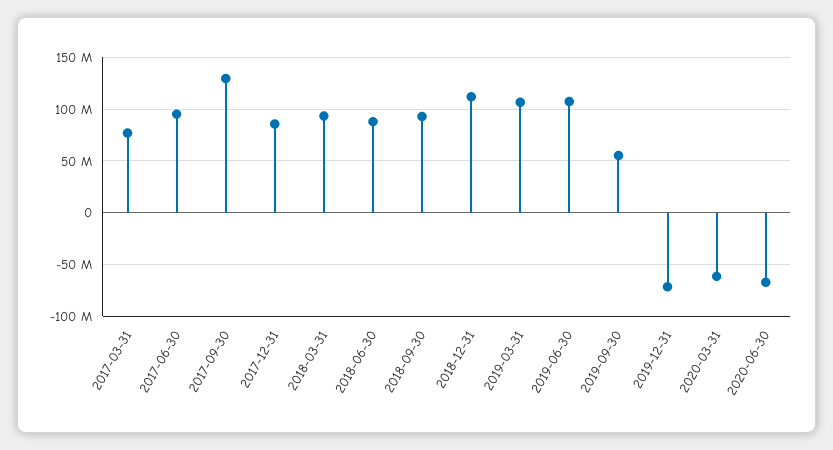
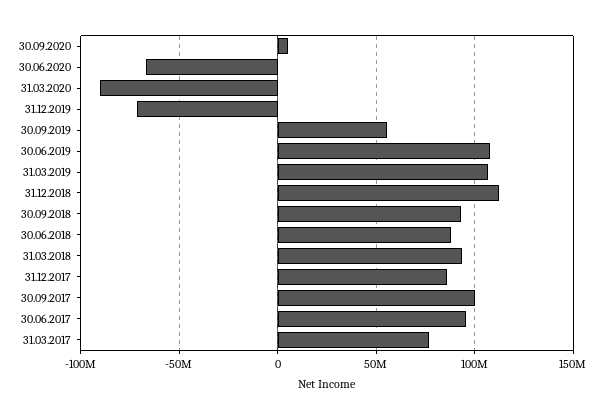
2017-09-30: 130000000 -> 100000000
2020-03-31: -60000000 -> -90000000
30.09.2020: none -> 5000000

